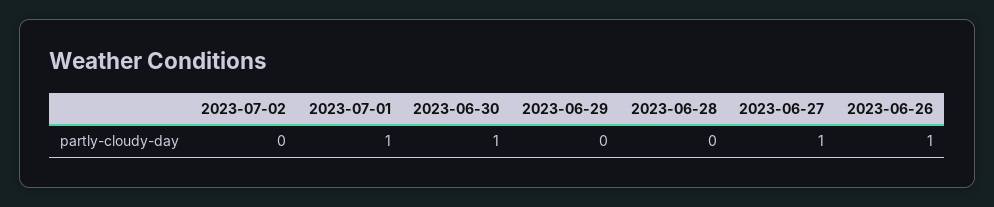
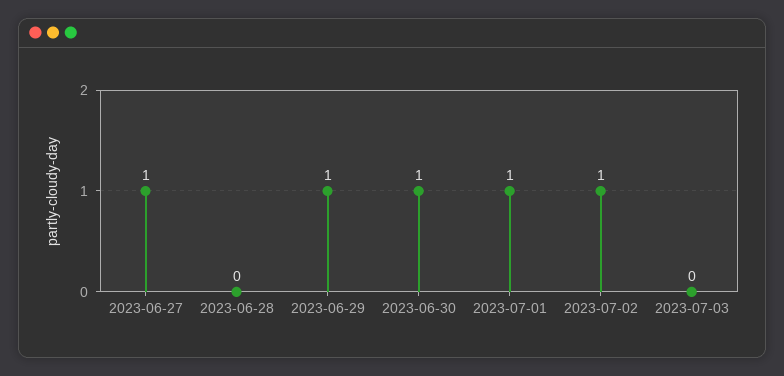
2023-07-02: 0 -> 1
2023-06-29: 0 -> 1
2023-06-26: 1 -> none
2023-07-03: none -> 0

